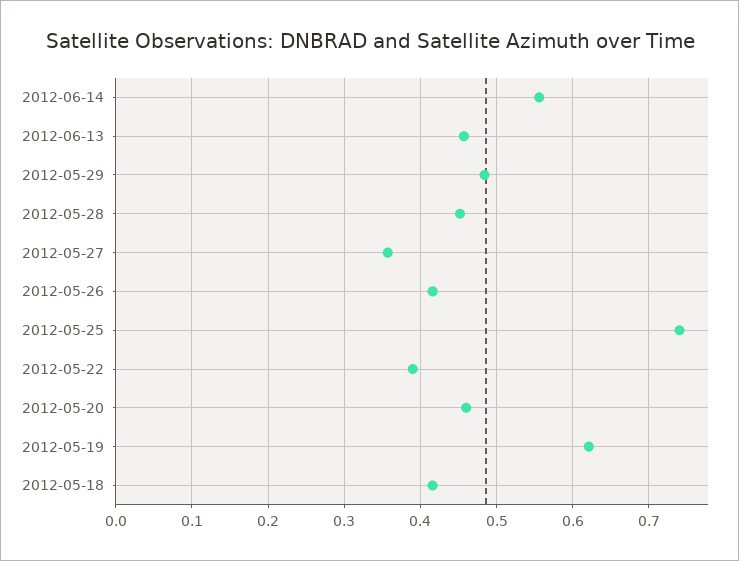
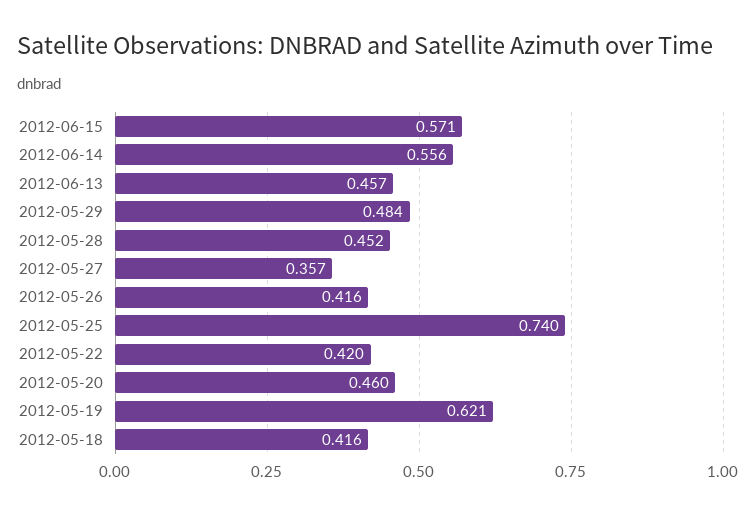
2012-05-22: 0.39 -> 0.42
2012-06-15: none -> 0.571

